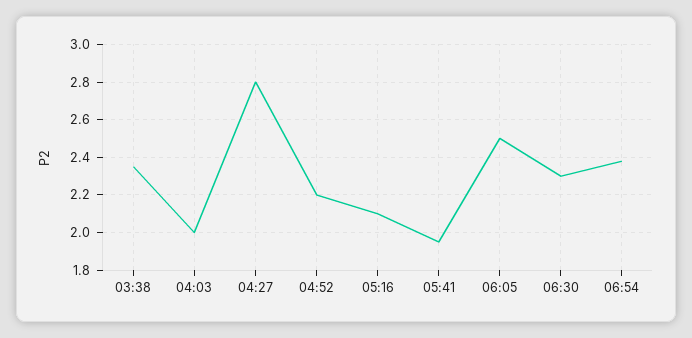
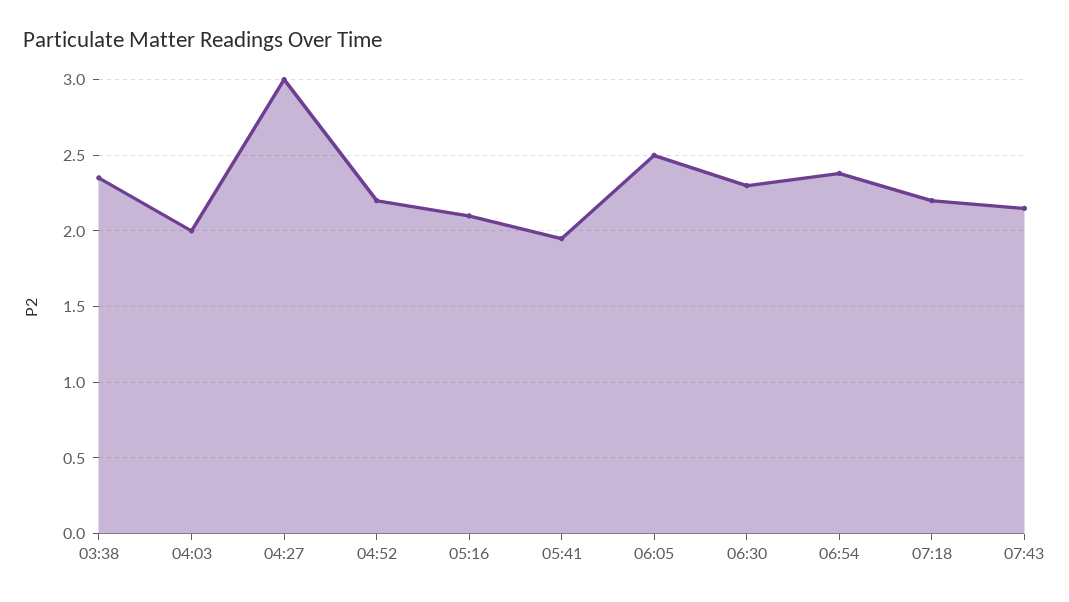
04:27: 2.8 -> 3
07:18: none -> 2.2
07:43: none -> 2.15

